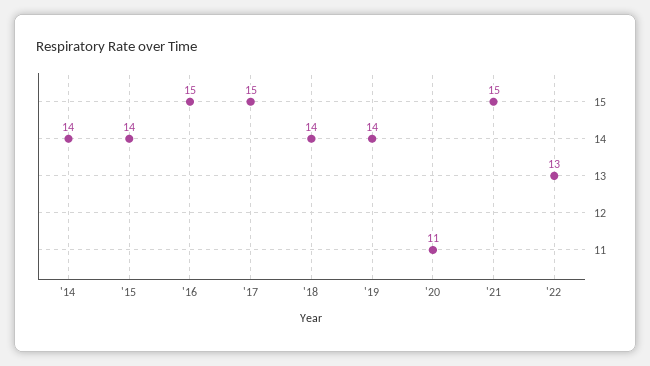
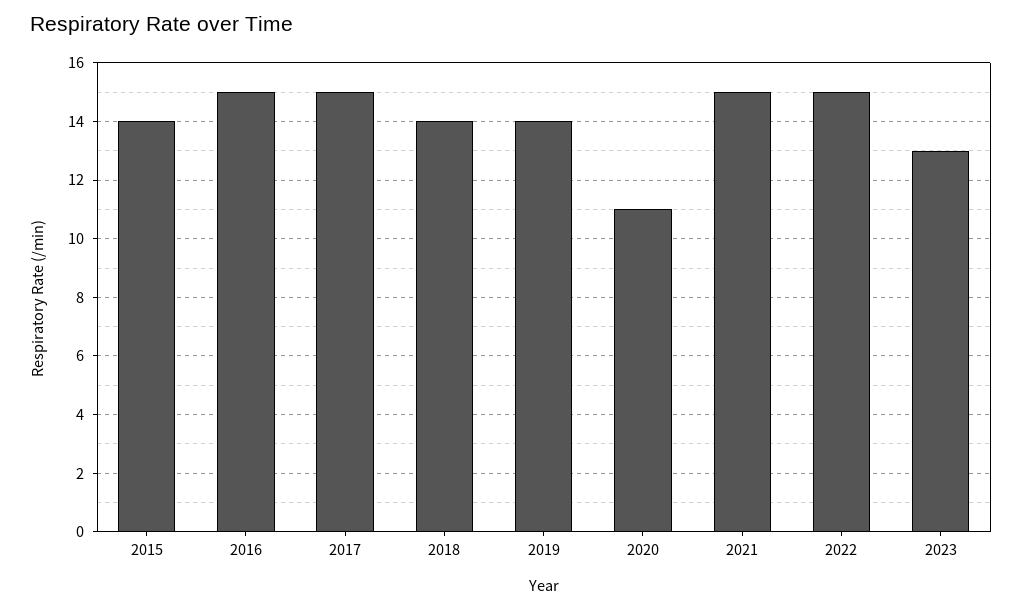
'14: 14 -> none
'22: 13 -> 15
2023: none -> 13

